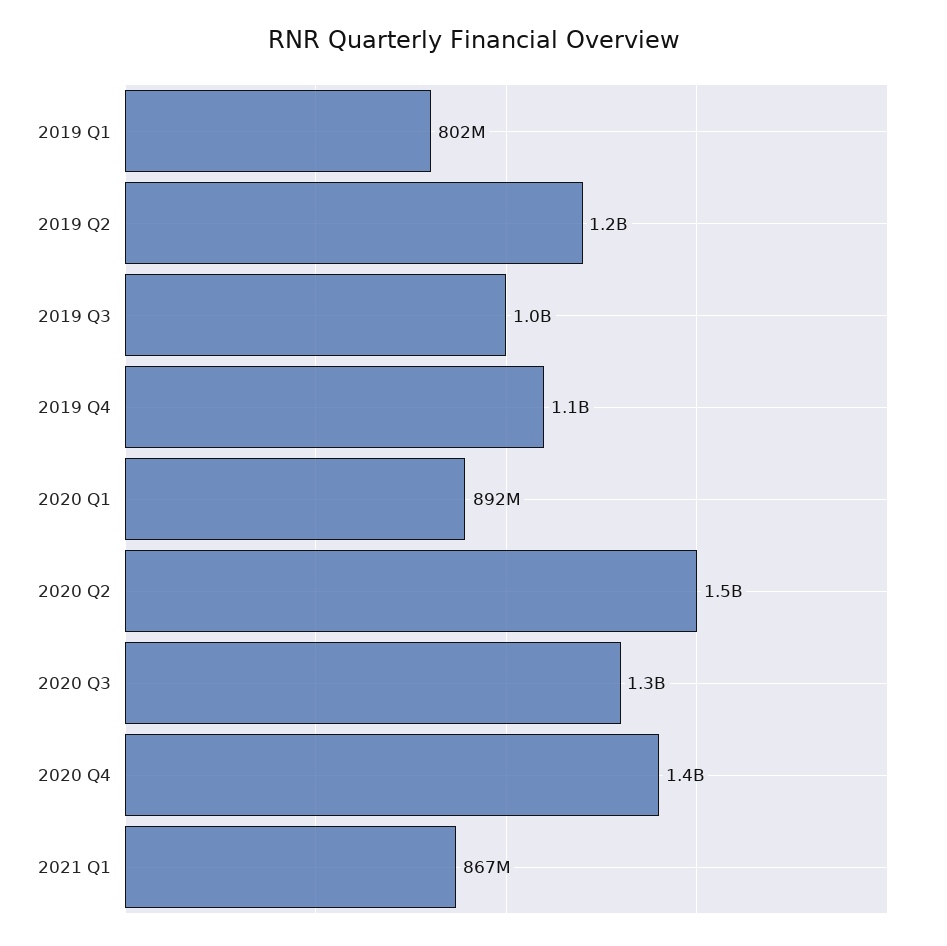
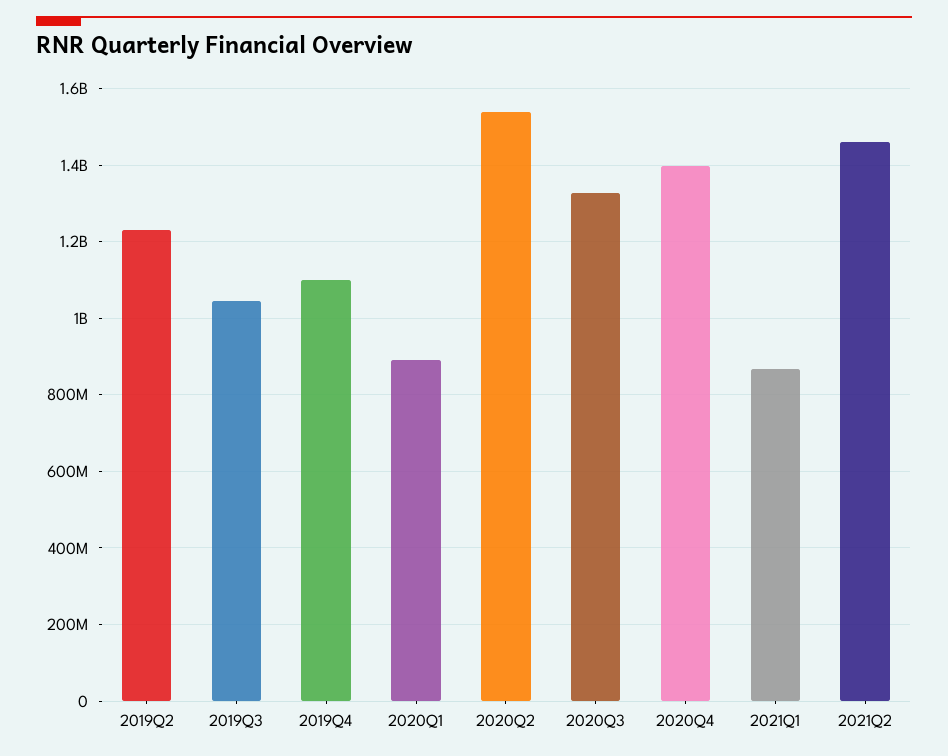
2019 Q1: 802000000 -> none
2021Q2: none -> 1460000000

